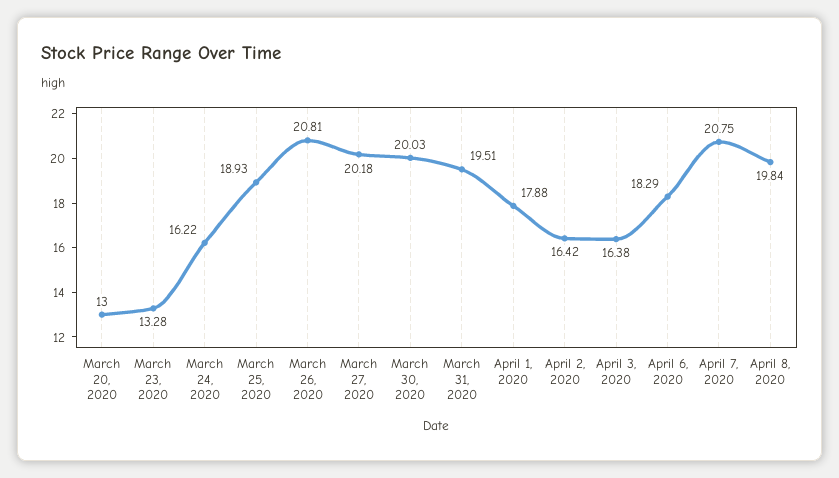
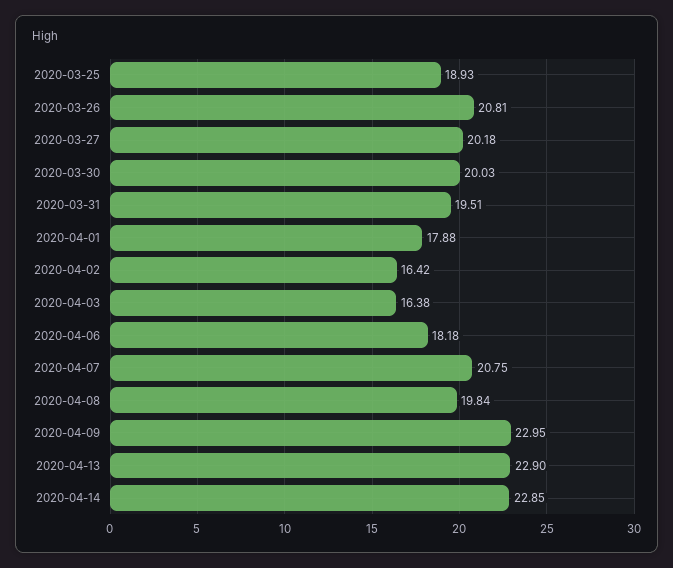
March 20, 2020: 13 -> none
March 23, 2020: 13.28 -> none
March 24, 2020: 16.22 -> none
April 6, 2020: 18.29 -> 18.18
2020-04-09: none -> 22.95
2020-04-13: none -> 22.9
2020-04-14: none -> 22.85

